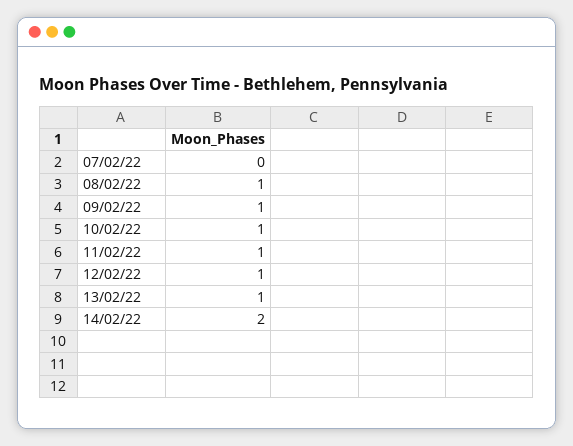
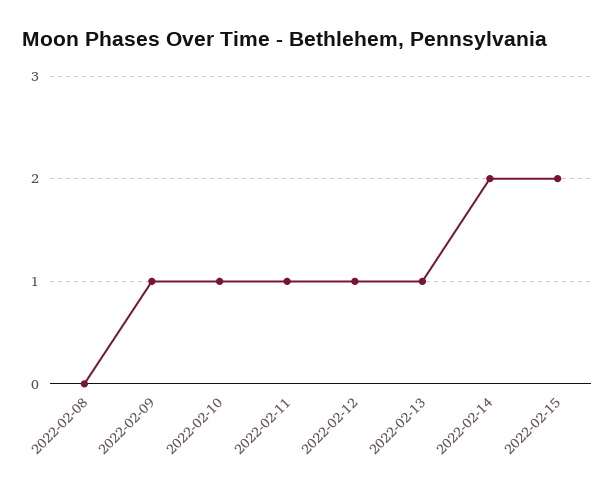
07/02/22: 0 -> none
08/02/22: 1 -> 0
2022-02-15: none -> 2

